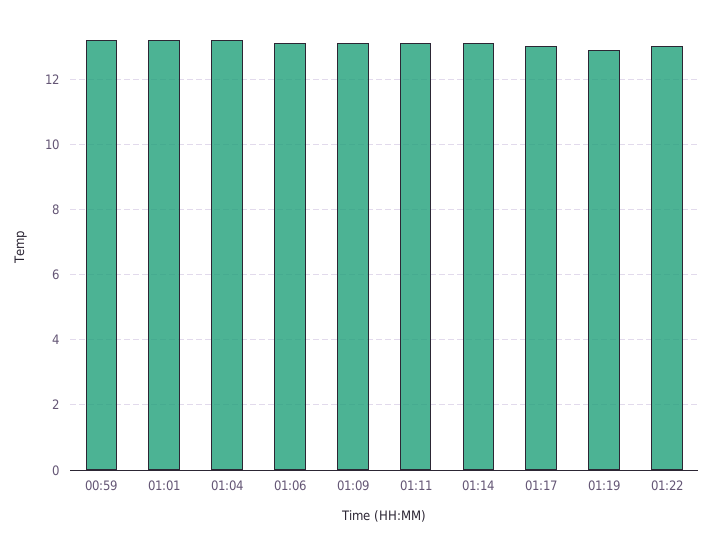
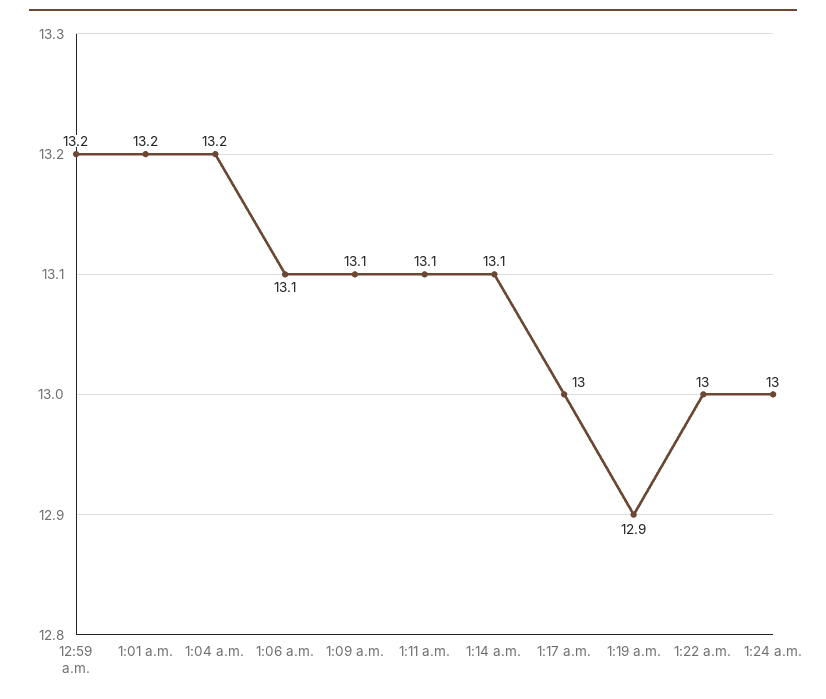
1:24 a.m.: none -> 13

